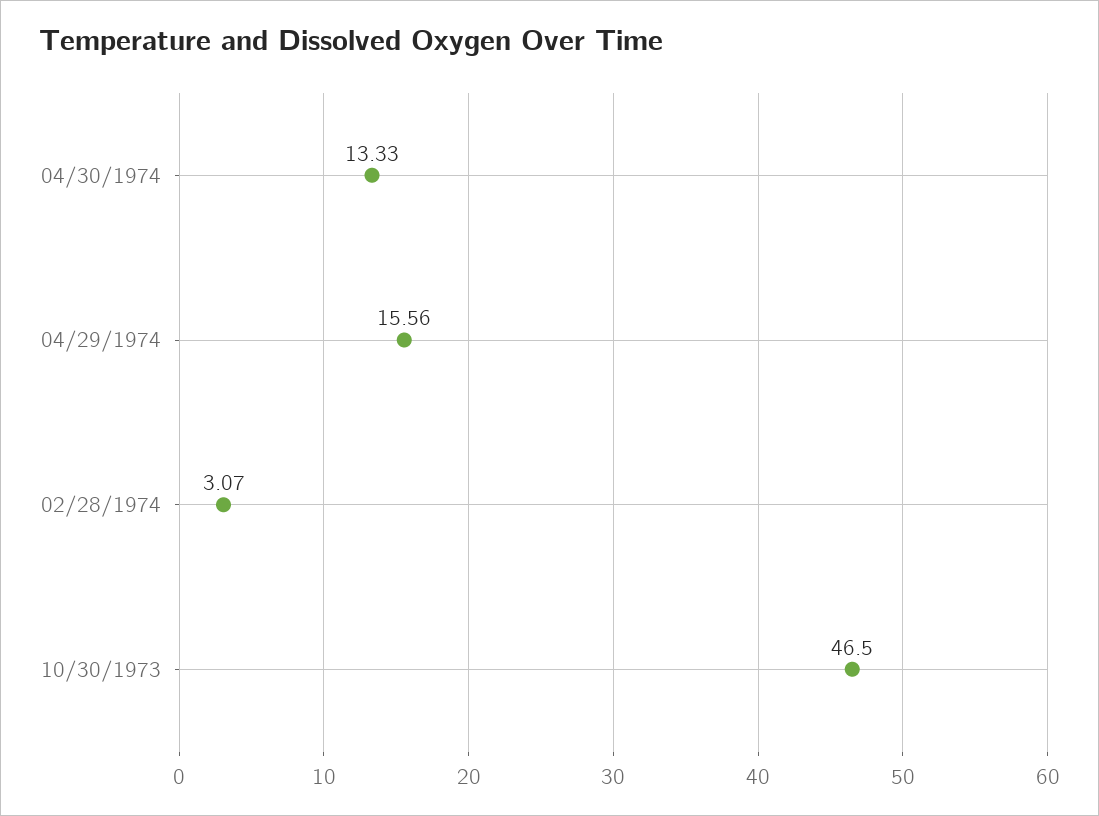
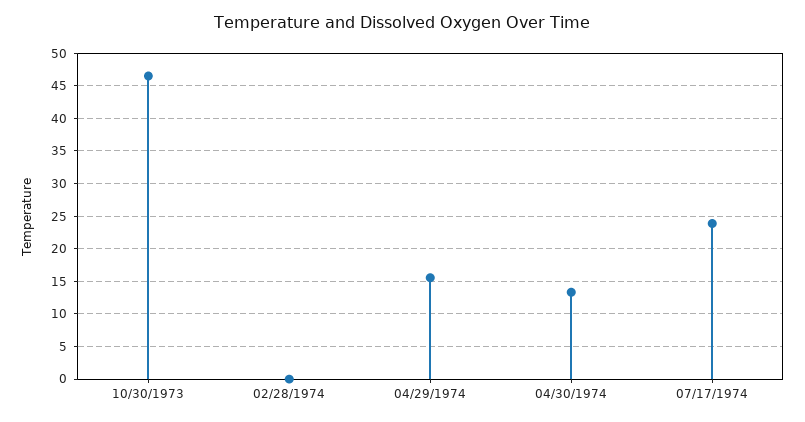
02/28/1974: 3.07 -> 0
07/17/1974: none -> 24

